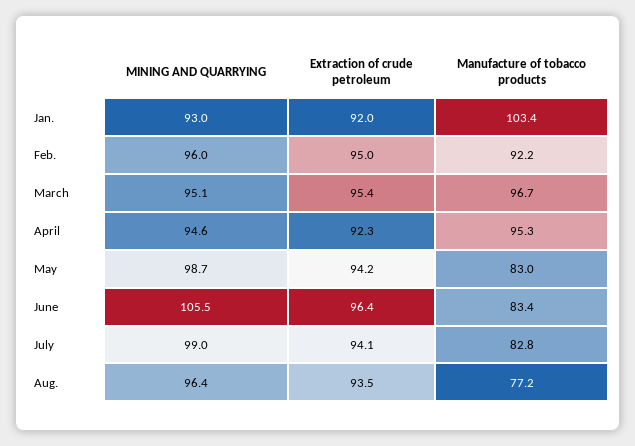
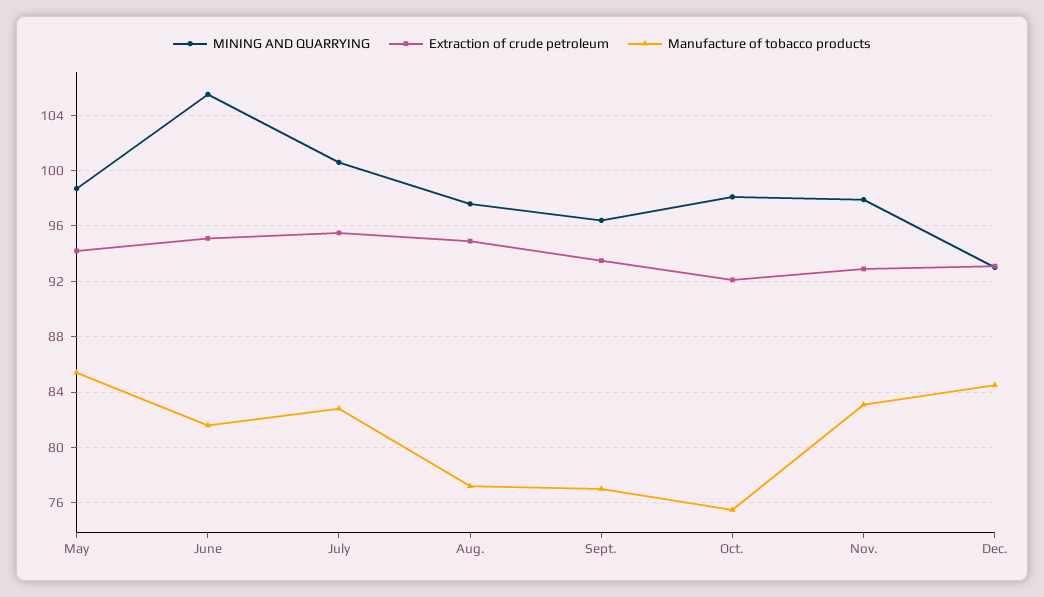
MINING AND QUARRYING, Jan.: 93 -> none
Extraction of crude petroleum, Jan.: 92 -> none
Manufacture of tobacco products, Jan.: 103.4 -> none
MINING AND QUARRYING, Feb.: 96 -> none
Extraction of crude petroleum, Feb.: 95 -> none
Manufacture of tobacco products, Feb.: 92.2 -> none
MINING AND QUARRYING, March: 95.1 -> none
Extraction of crude petroleum, March: 95.4 -> none
Manufacture of tobacco products, March: 96.7 -> none
MINING AND QUARRYING, April: 94.6 -> none
Extraction of crude petroleum, April: 92.3 -> none
Manufacture of tobacco products, April: 95.3 -> none
Manufacture of tobacco products, May: 83 -> 85.5
Extraction of crude petroleum, June: 96.4 -> 95
Manufacture of tobacco products, June: 83.4 -> 81.5
MINING AND QUARRYING, July: 99 -> 100.5
Extraction of crude petroleum, July: 94.1 -> 95.5
MINING AND QUARRYING, Aug.: 96.4 -> 97.5
Extraction of crude petroleum, Aug.: 93.5 -> 95
MINING AND QUARRYING, Sept.: none -> 96.5
Extraction of crude petroleum, Sept.: none -> 93.5
Manufacture of tobacco products, Sept.: none -> 77
MINING AND QUARRYING, Oct.: none -> 98
Extraction of crude petroleum, Oct.: none -> 92
Manufacture of tobacco products, Oct.: none -> 75.5
MINING AND QUARRYING, Nov.: none -> 98
Extraction of crude petroleum, Nov.: none -> 93
Manufacture of tobacco products, Nov.: none -> 83
MINING AND QUARRYING, Dec.: none -> 93
Extraction of crude petroleum, Dec.: none -> 93
Manufacture of tobacco products, Dec.: none -> 84.5

